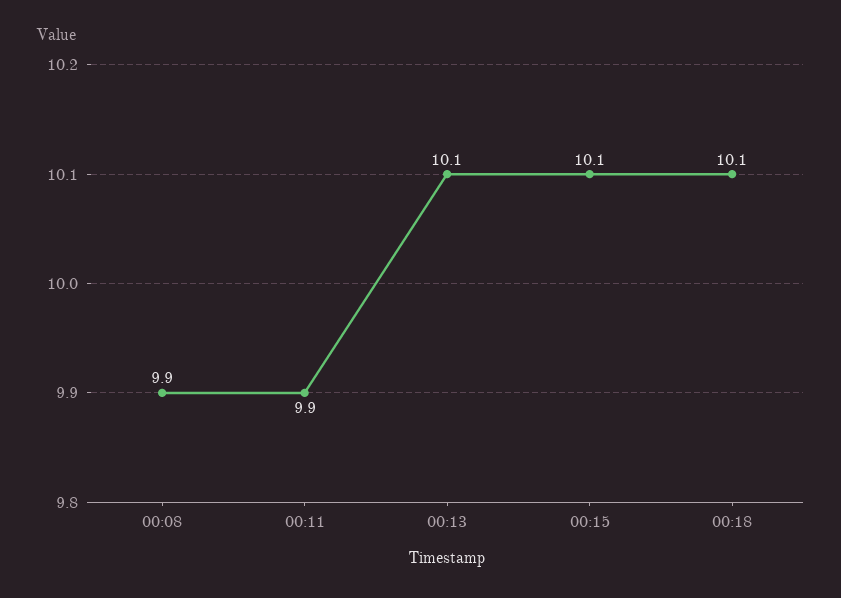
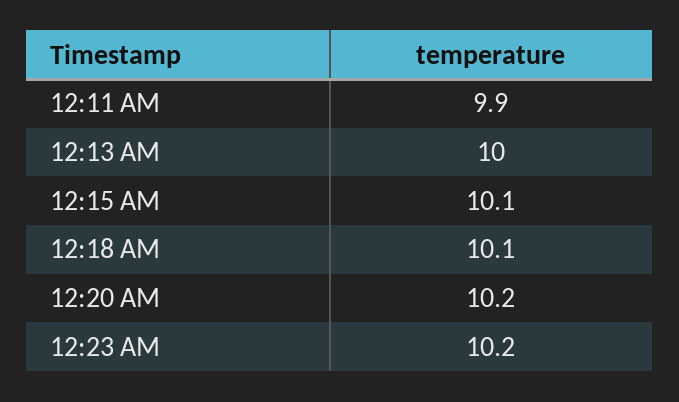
00:08: 9.9 -> none
00:13: 10.1 -> 10
12:20 AM: none -> 10.2
12:23 AM: none -> 10.2

